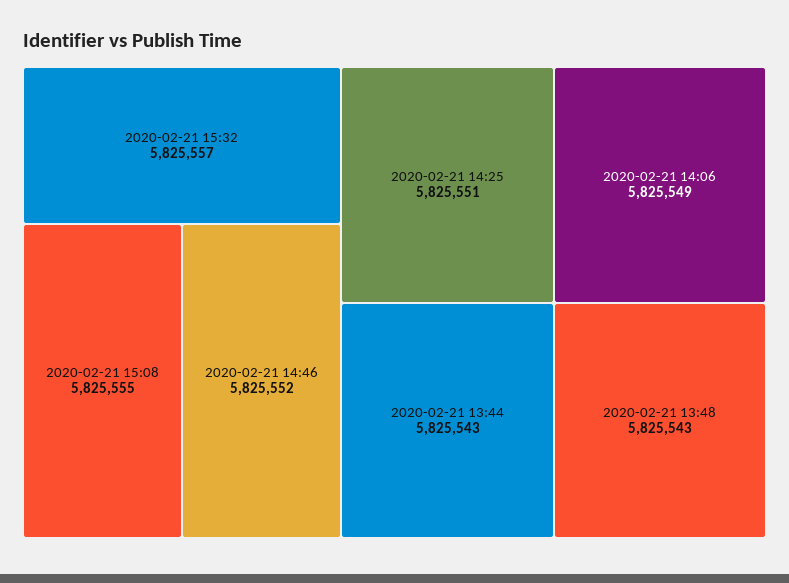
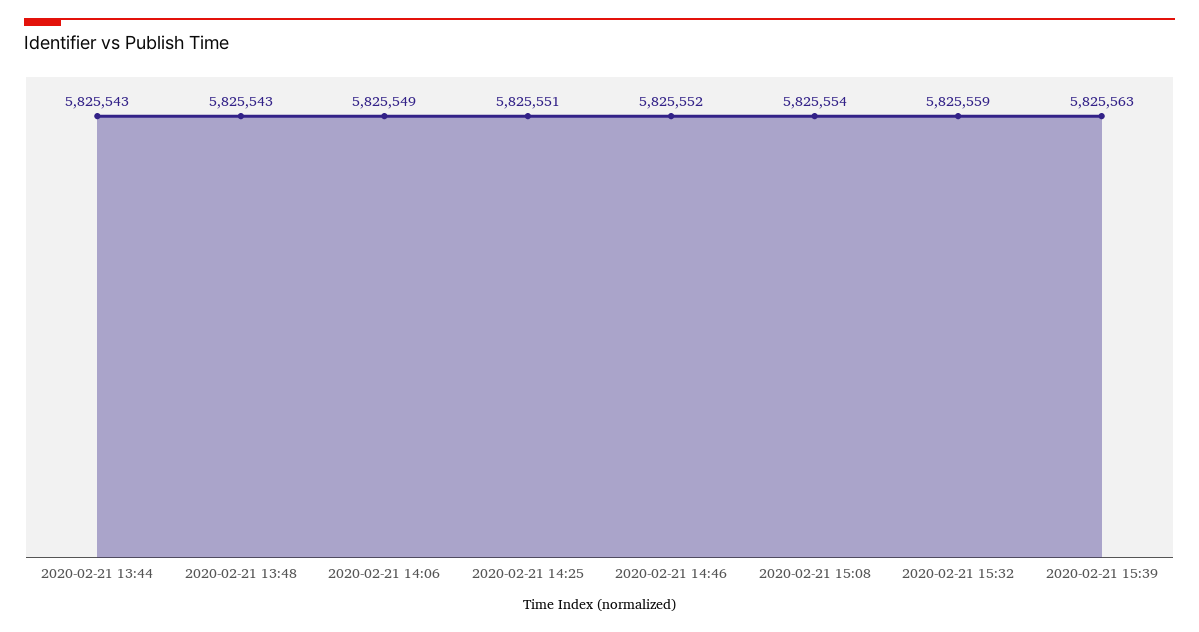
2020-02-21 15:32: 5825557 -> 5825559
2020-02-21 15:08: 5825555 -> 5825554
2020-02-21 15:39: none -> 5825563

